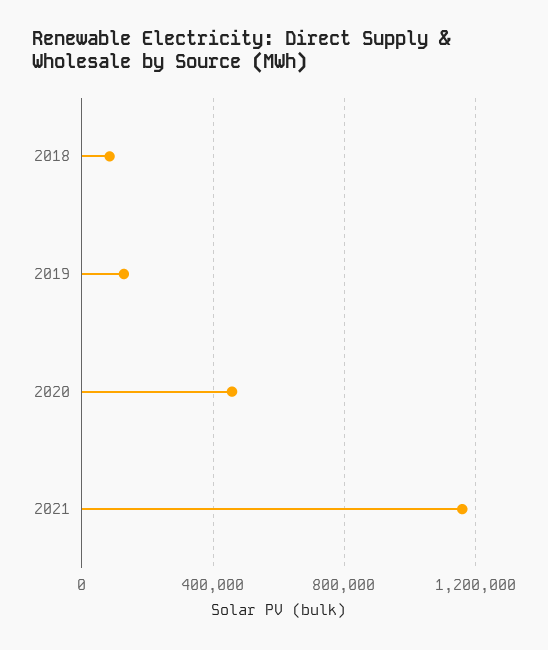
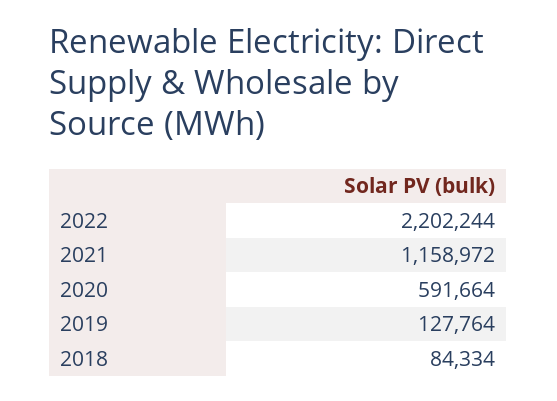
2020: 450000 -> 591664
2022: none -> 2202244

